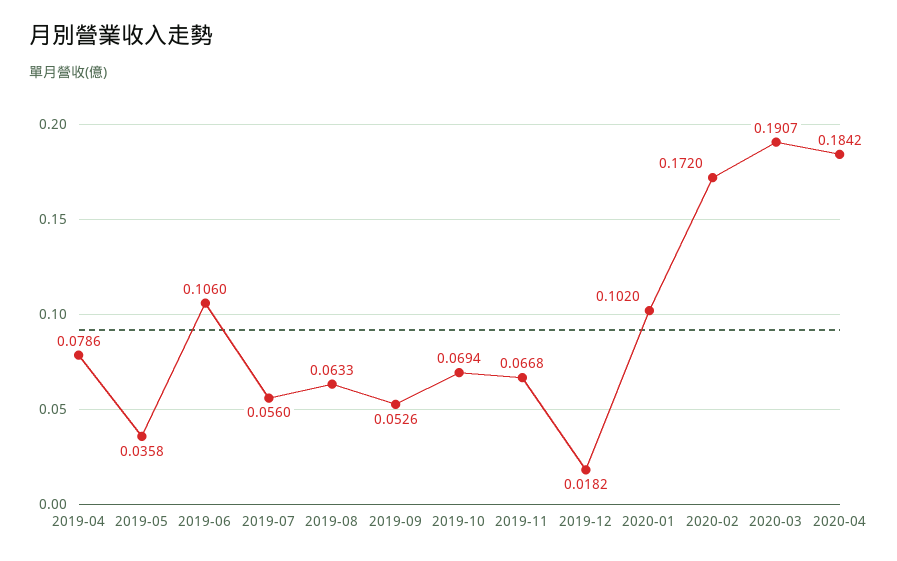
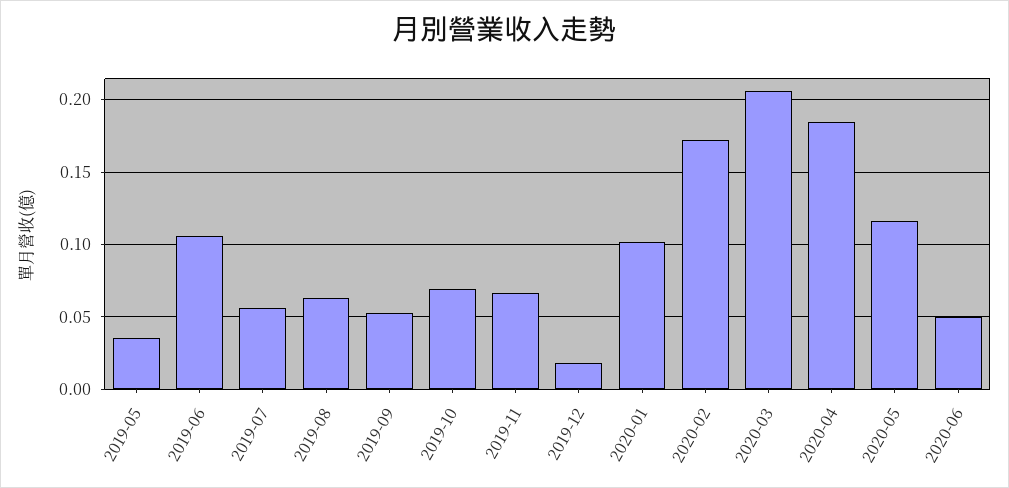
2019-04: 0.0786 -> none
2020-03: 0.1907 -> 0.205
2020-05: none -> 0.115
2020-06: none -> 0.05

